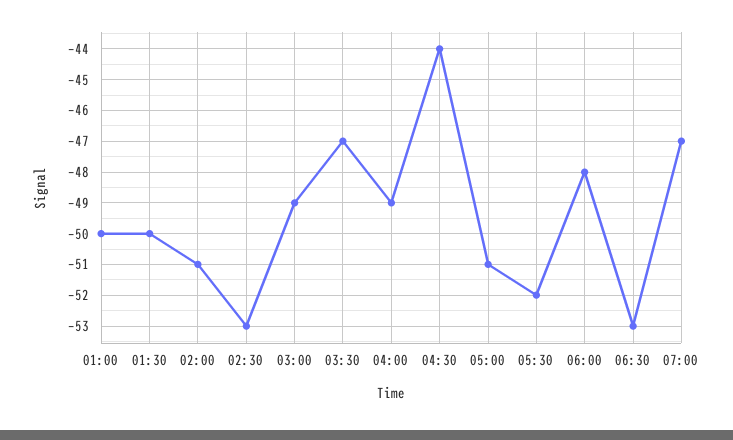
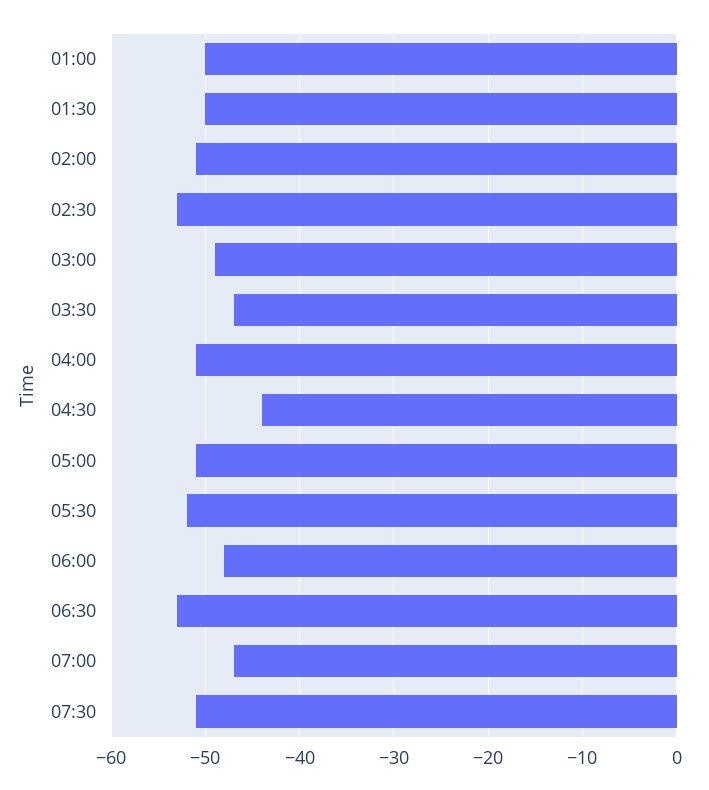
04:00: -49 -> -51
07:30: none -> -51

